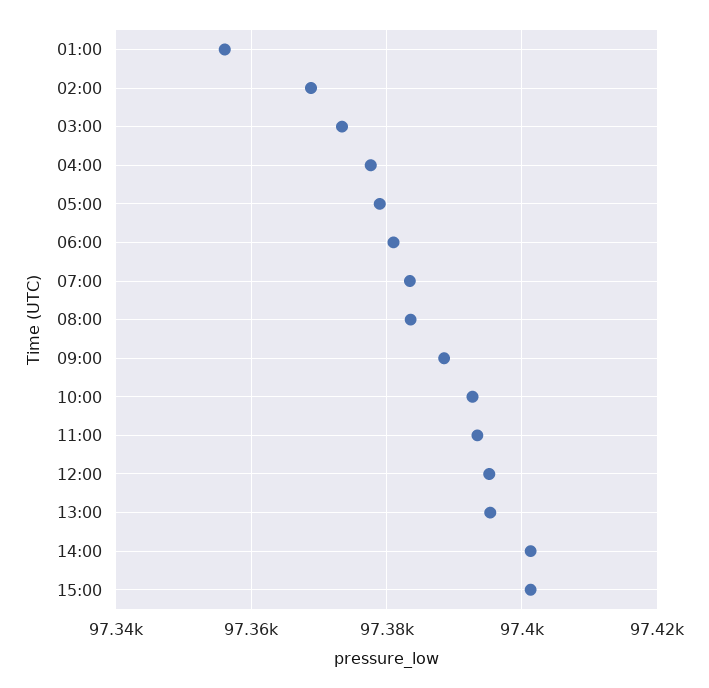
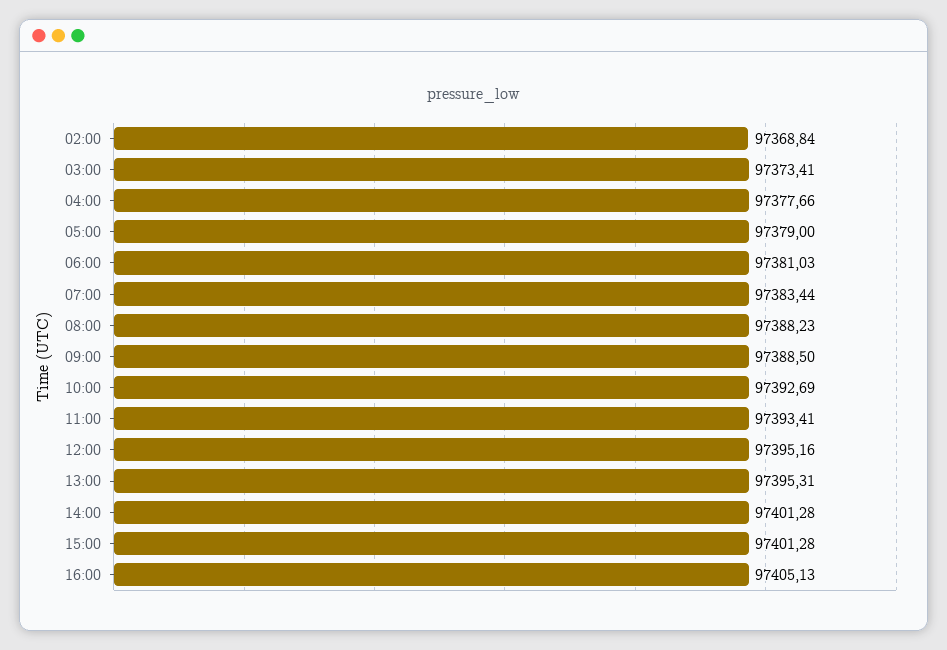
01:00: 97356 -> none
08:00: 97384 -> 97388.23
16:00: none -> 97405.13

